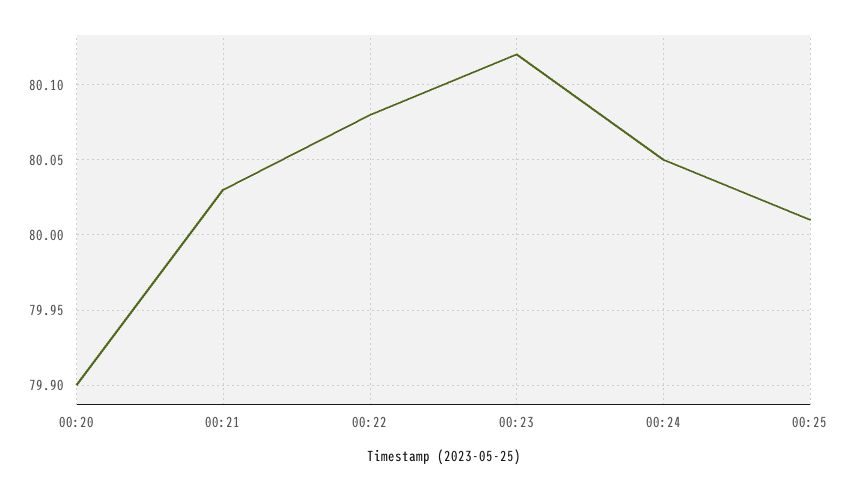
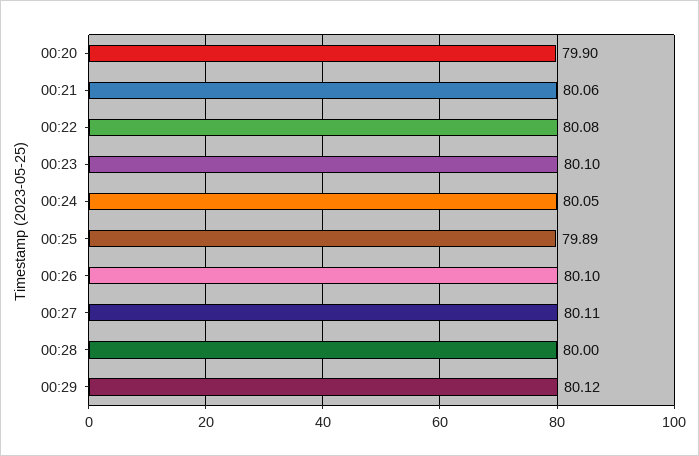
00:21: 80.03 -> 80.06
00:23: 80.12 -> 80.1
00:25: 80.01 -> 79.89
00:26: none -> 80.1
00:27: none -> 80.11
00:28: none -> 80
00:29: none -> 80.12

